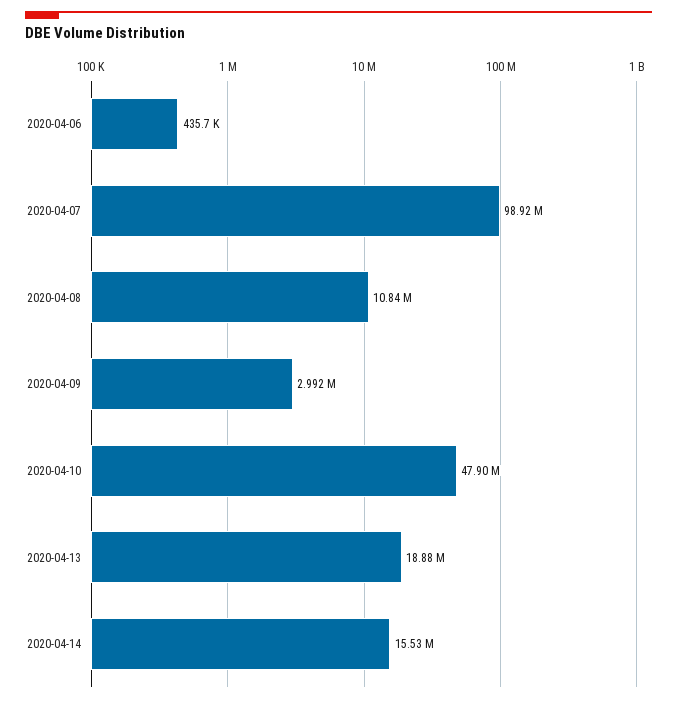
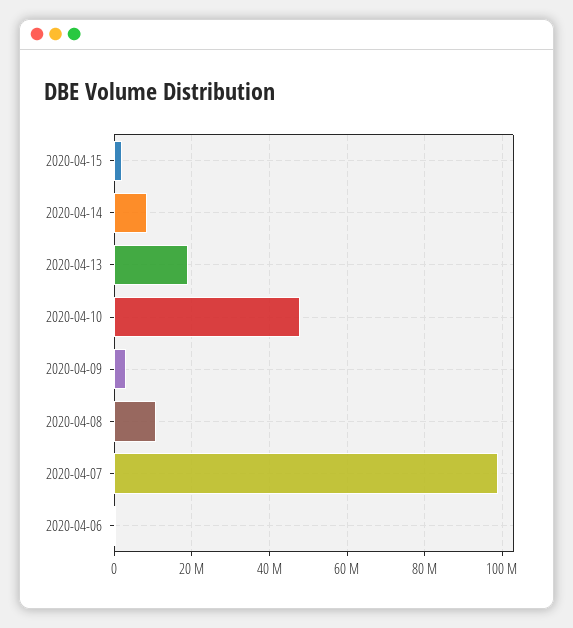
2020-04-14: 15530000 -> 8000000
2020-04-15: none -> 2000000

